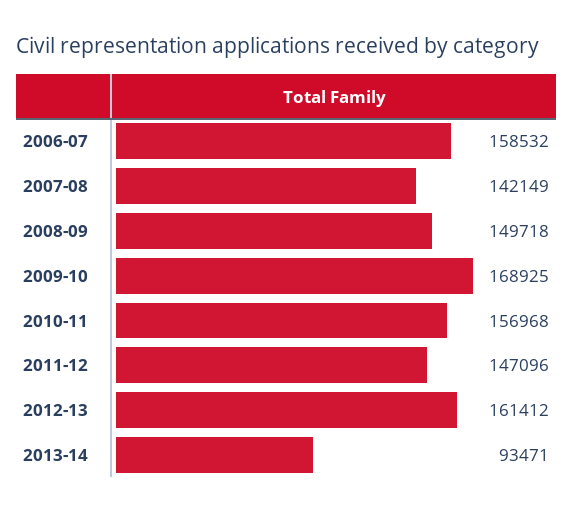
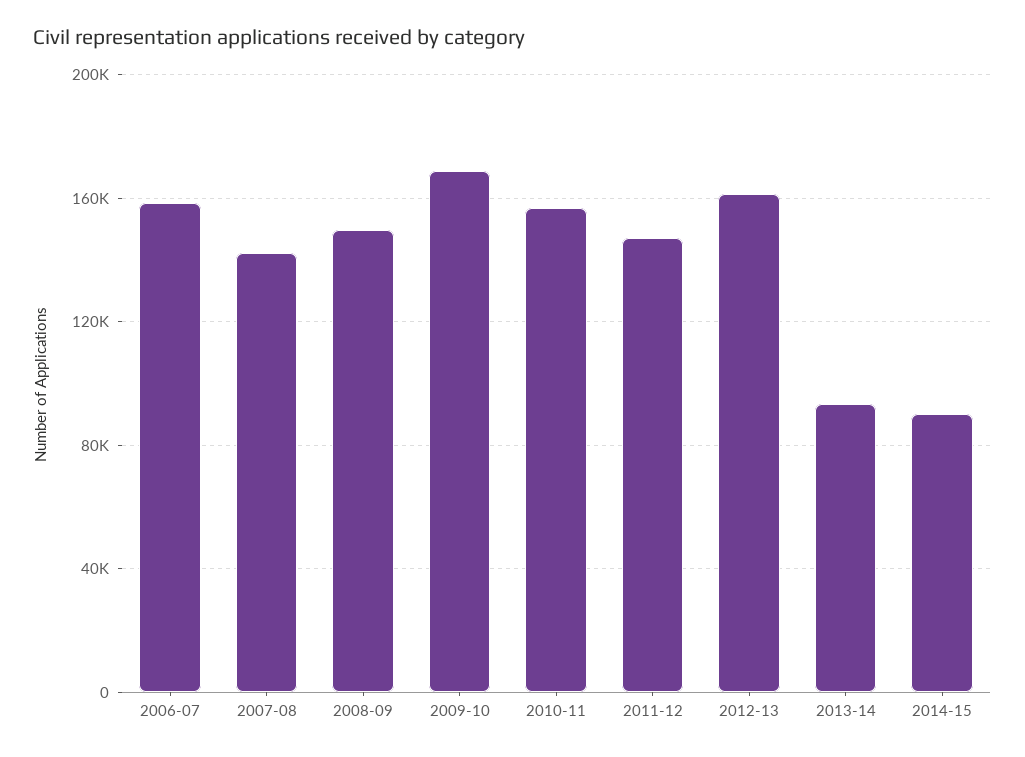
2014-15: none -> 90000

